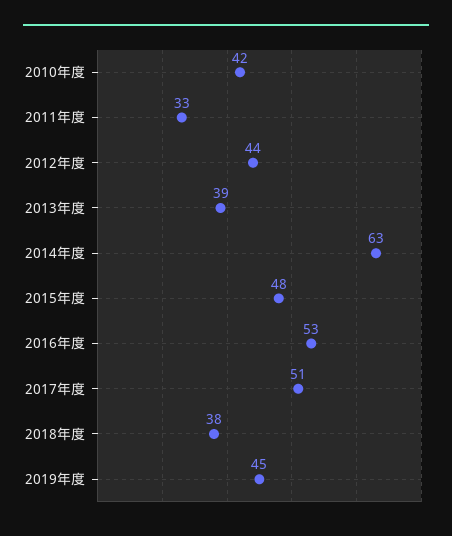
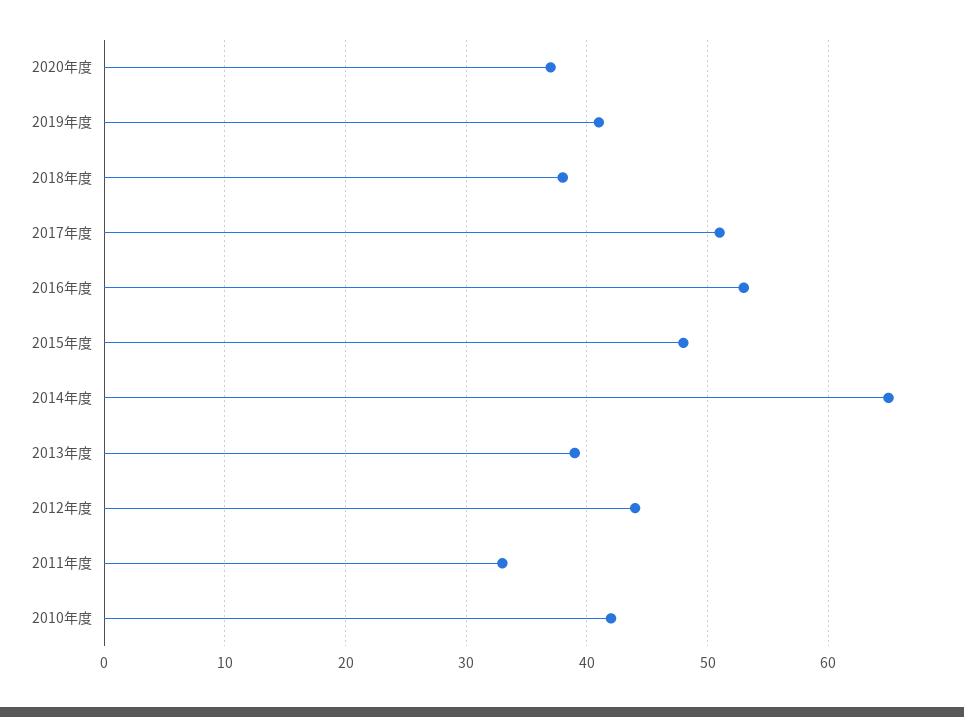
2014年度: 63 -> 65
2019年度: 45 -> 41
2020年度: none -> 37

